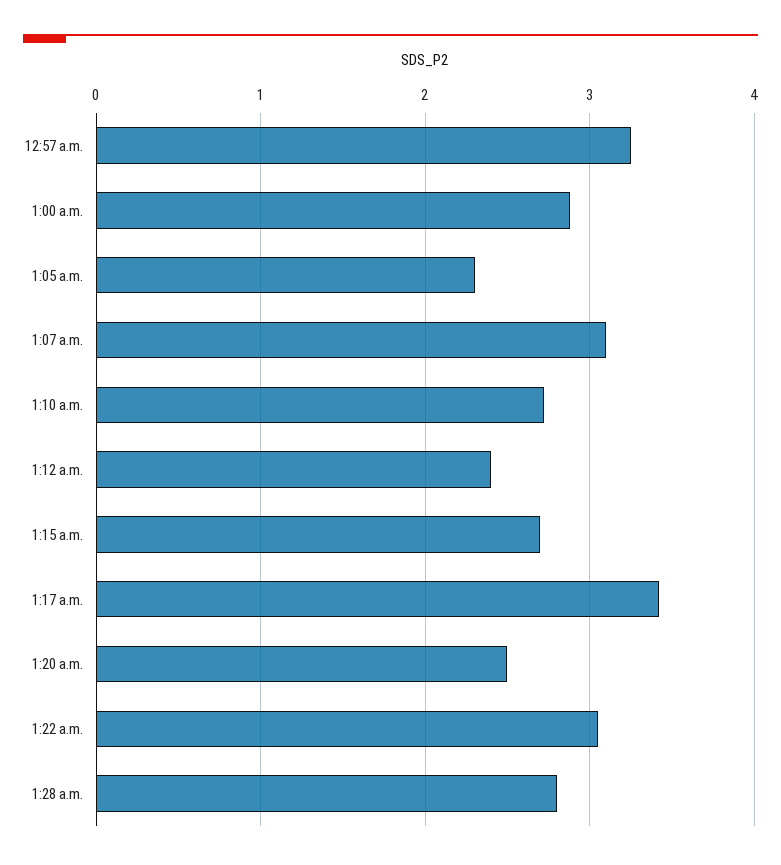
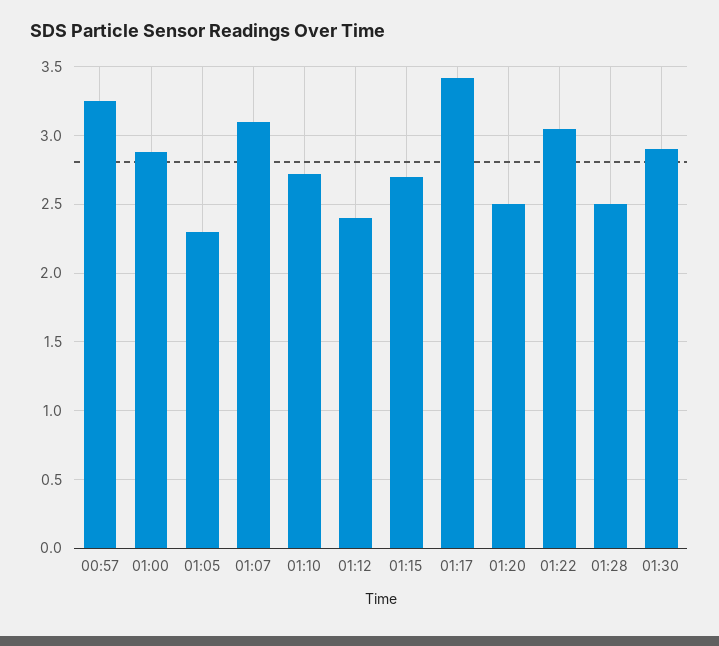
1:28 a.m.: 2.8 -> 2.5
01:30: none -> 2.9

